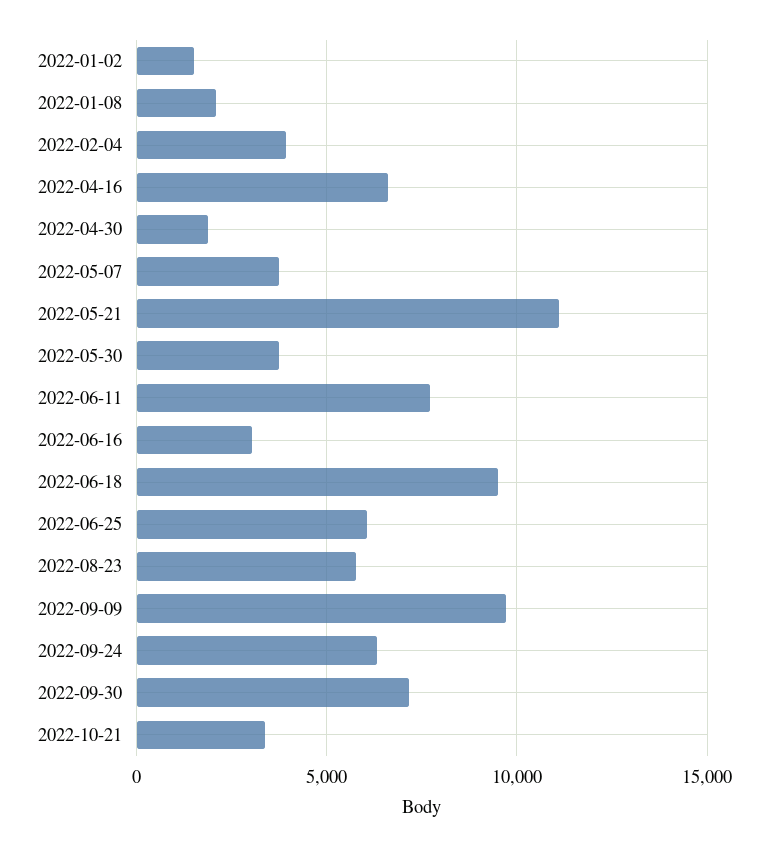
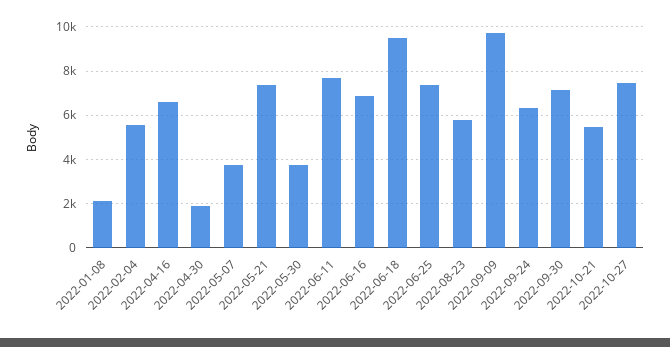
2022-01-02: 1500 -> none
2022-02-04: 4000 -> 5500
2022-05-21: 11000 -> 7500
2022-06-16: 3000 -> 7000
2022-06-25: 6000 -> 7500
2022-10-21: 3500 -> 5500
2022-10-27: none -> 7500

